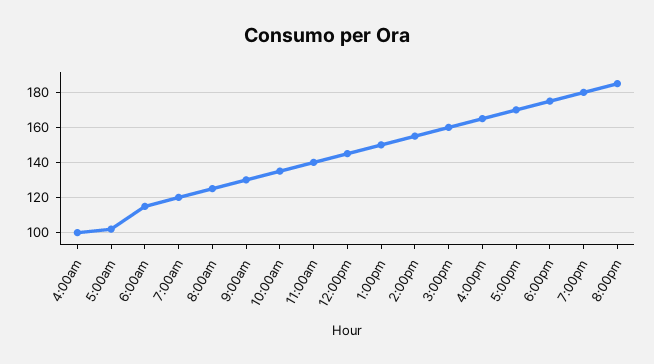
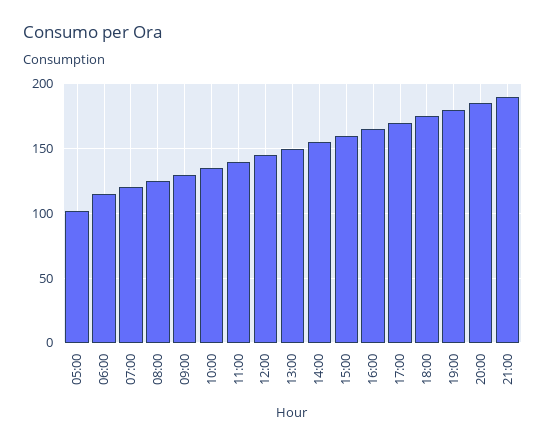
4:00am: 100 -> none
21:00: none -> 190

